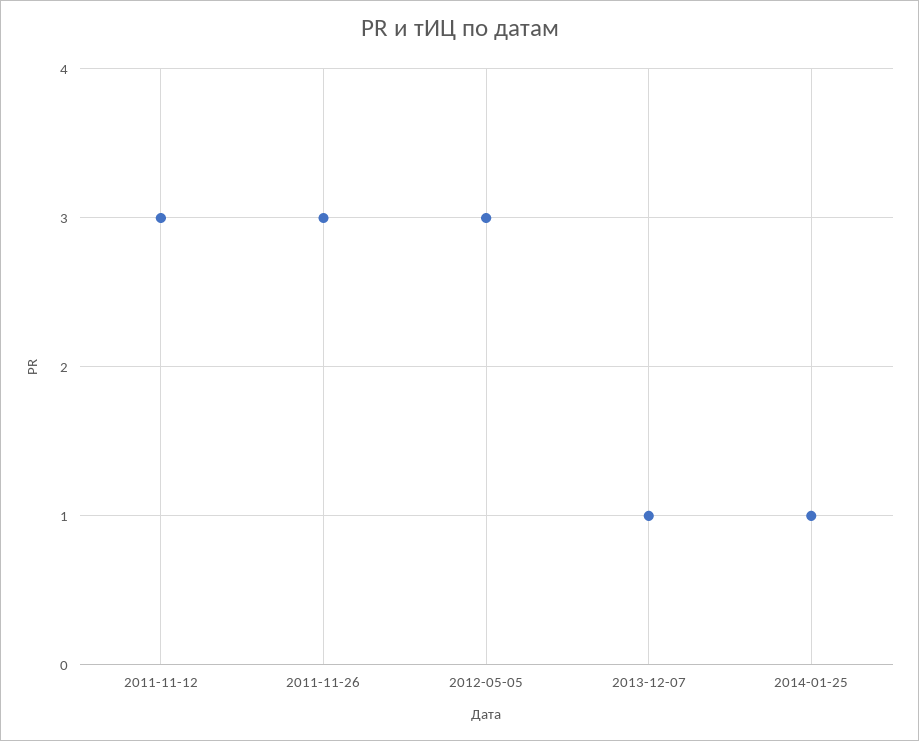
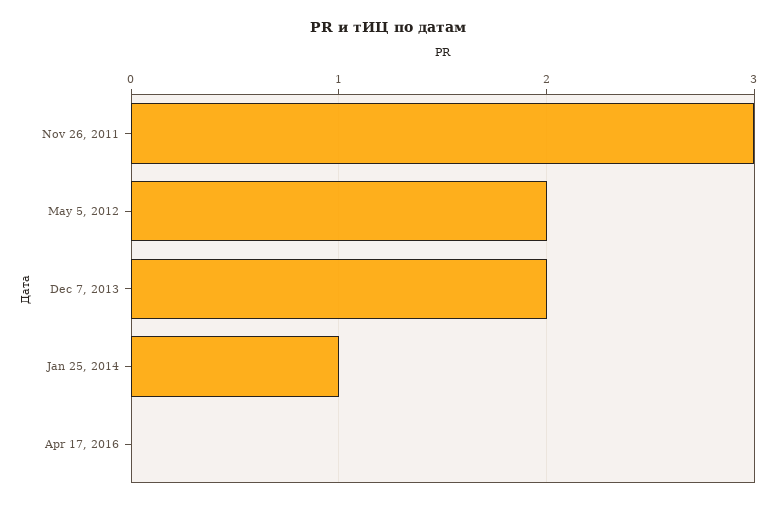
2011-11-12: 3 -> none
2012-05-05: 3 -> 2
2013-12-07: 1 -> 2
Apr 17, 2016: none -> 0

